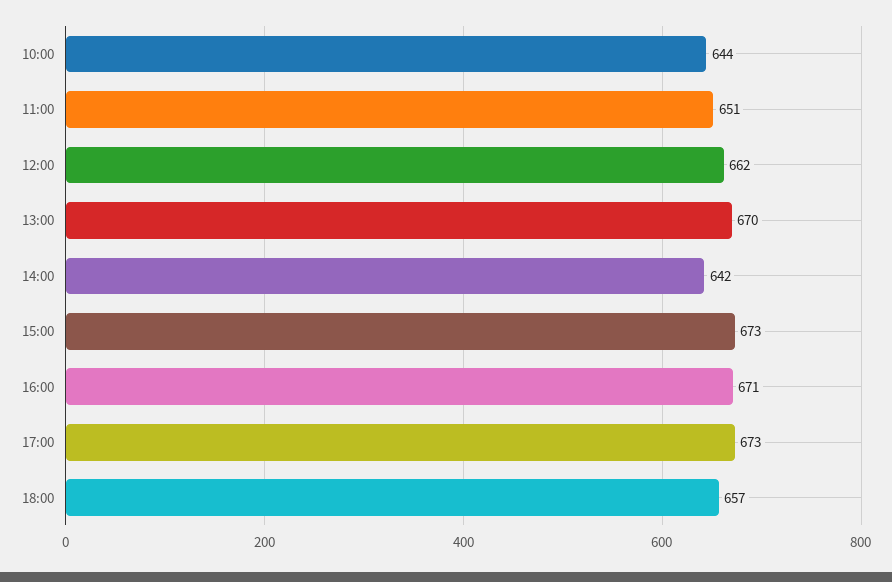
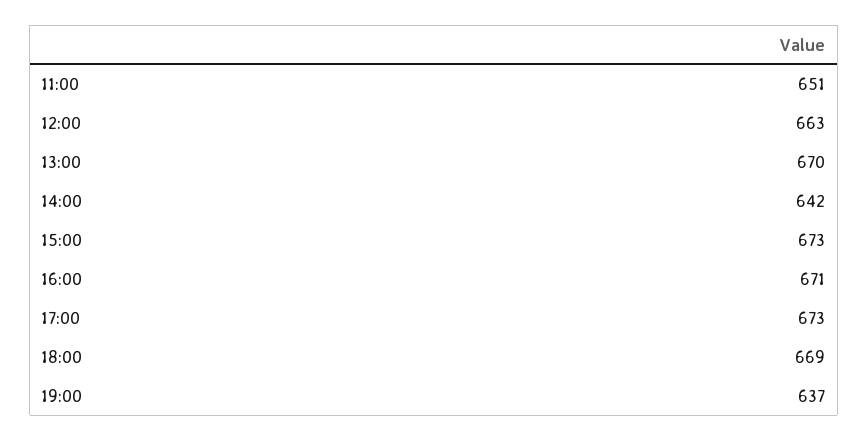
10:00: 644 -> none
12:00: 662 -> 663
18:00: 657 -> 669
19:00: none -> 637

